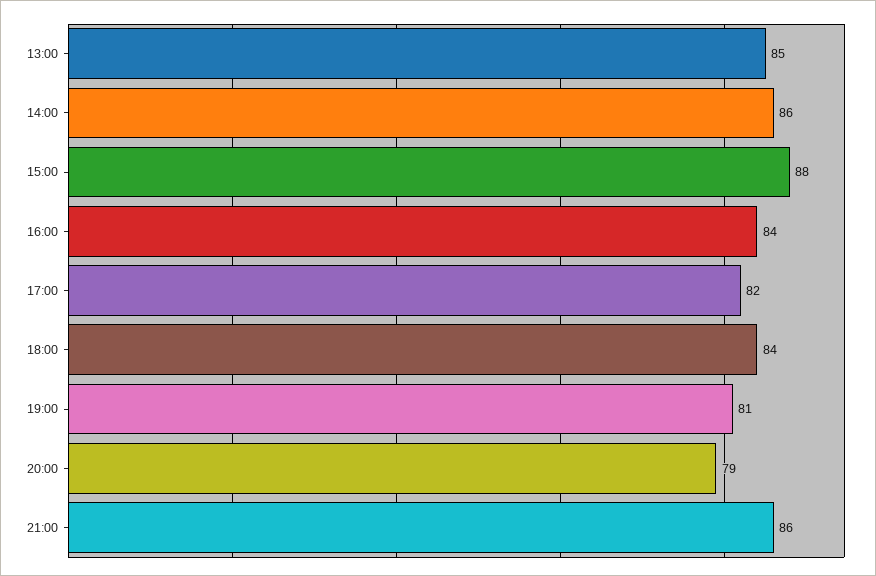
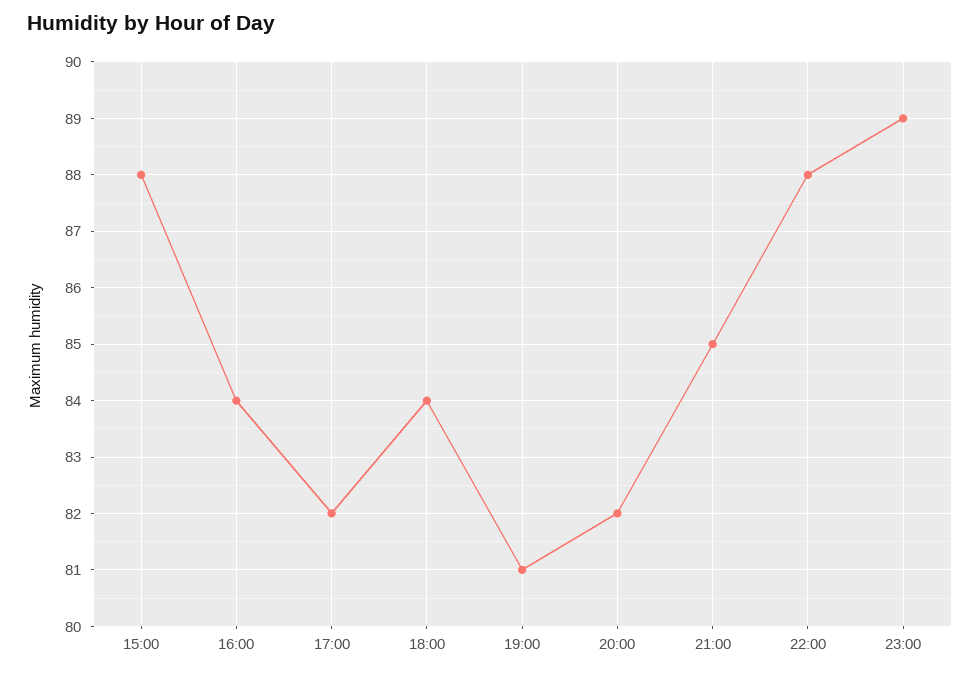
13:00: 85 -> none
14:00: 86 -> none
20:00: 79 -> 82
21:00: 86 -> 85
22:00: none -> 88
23:00: none -> 89

